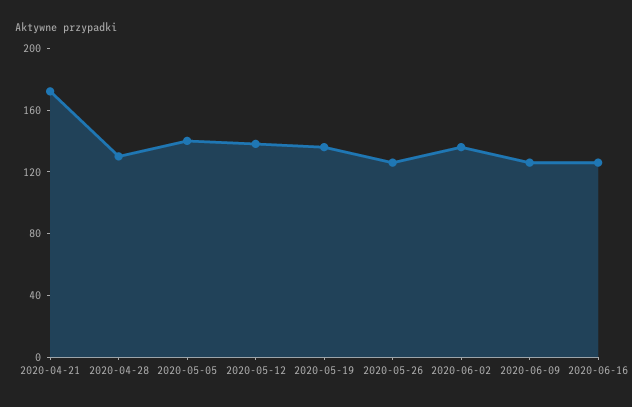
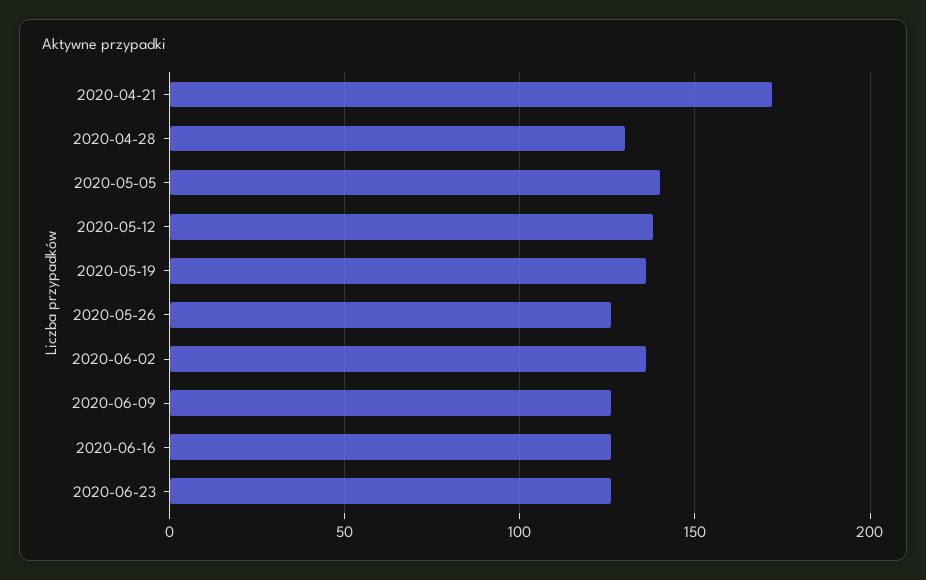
2020-06-23: none -> 125

